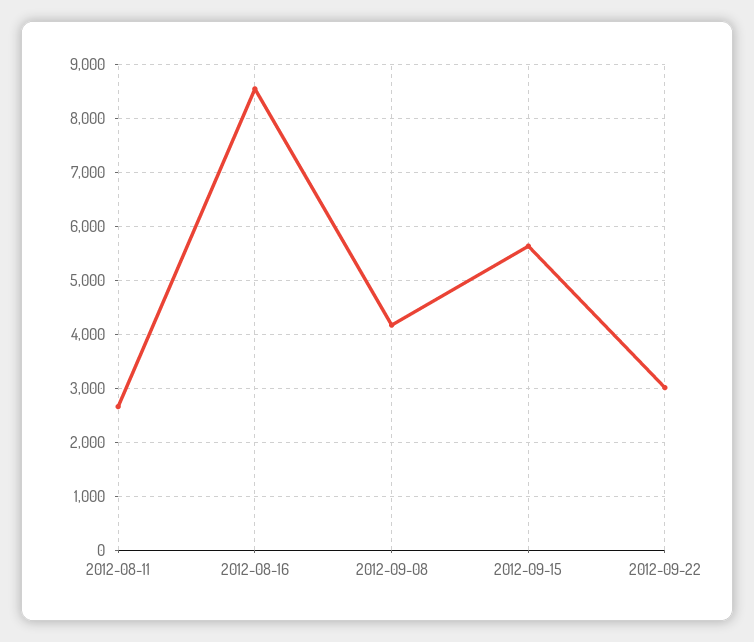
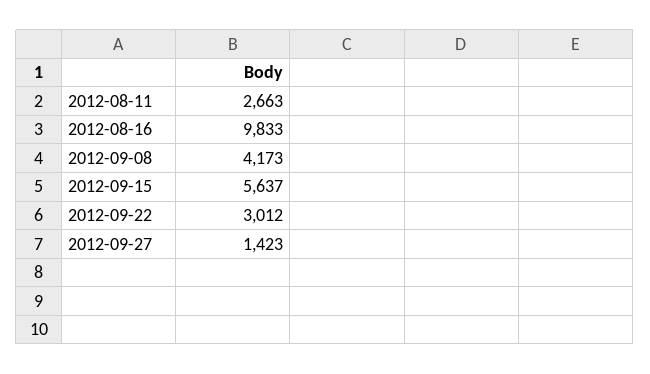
2012-08-16: 8600 -> 9833
2012-09-27: none -> 1423

